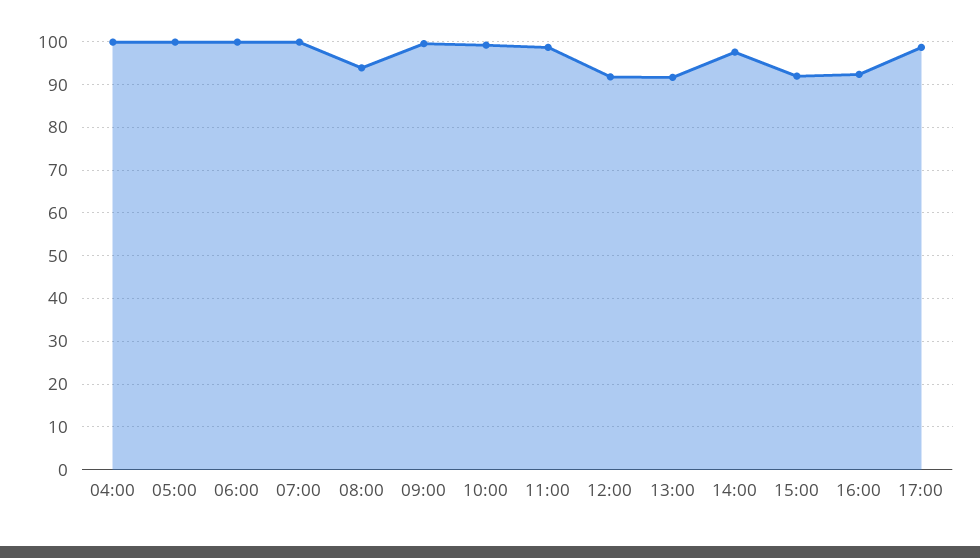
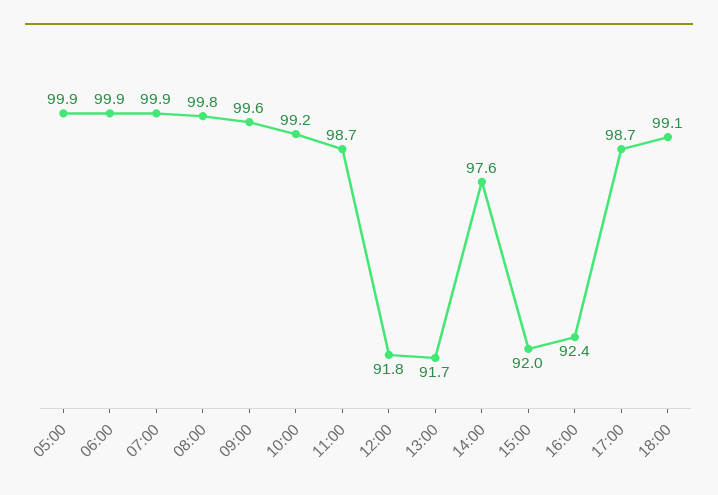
04:00: 100 -> none
08:00: 94 -> 99.8
18:00: none -> 99.1

